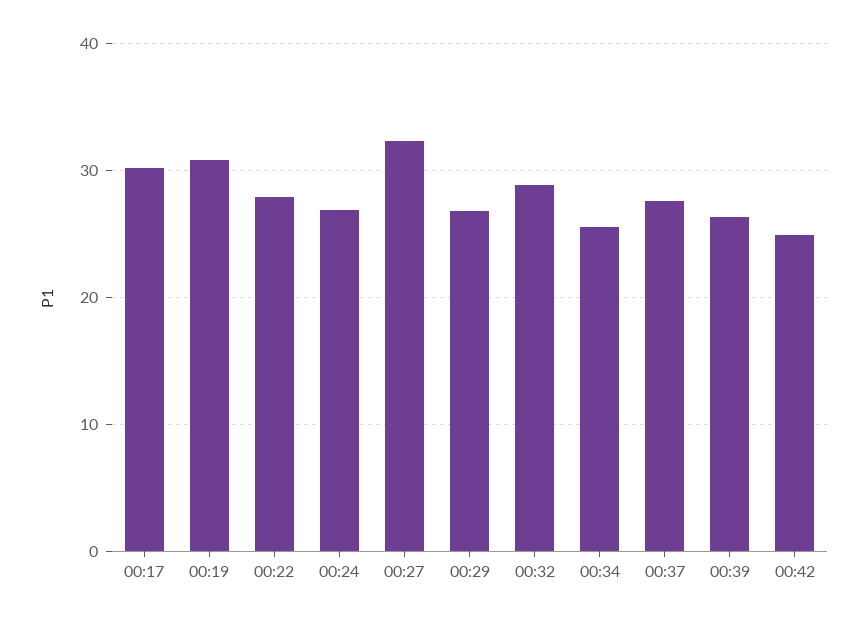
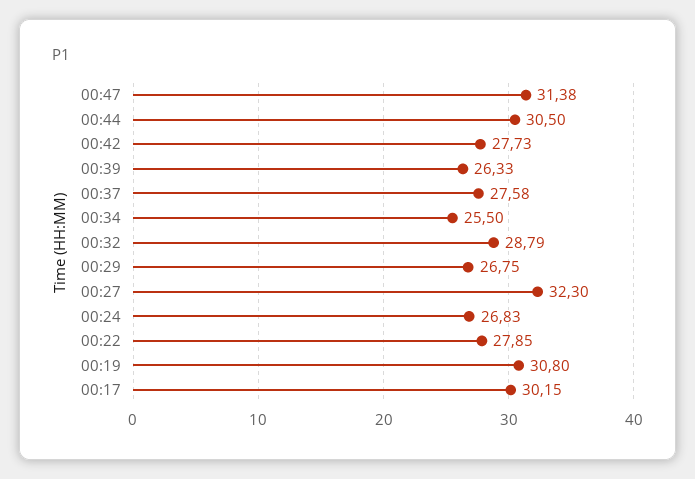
00:42: 25 -> 27.73
00:47: none -> 31.38
00:44: none -> 30.5

